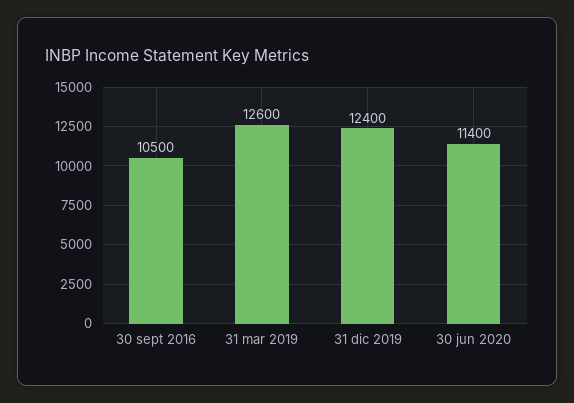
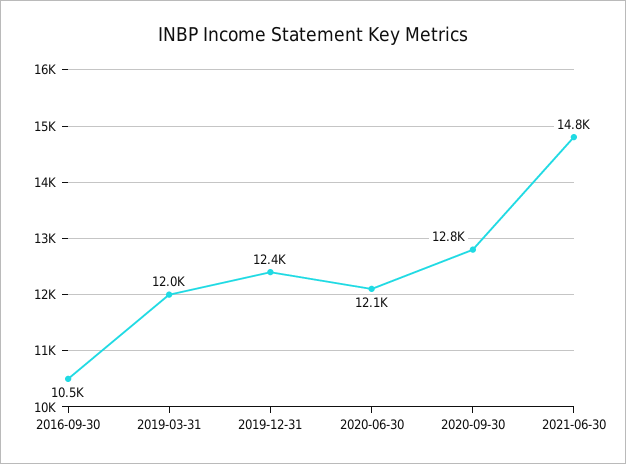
31 mar 2019: 12600 -> 12000
30 jun 2020: 11400 -> 12100
2020-09-30: none -> 12800
2021-06-30: none -> 14800

